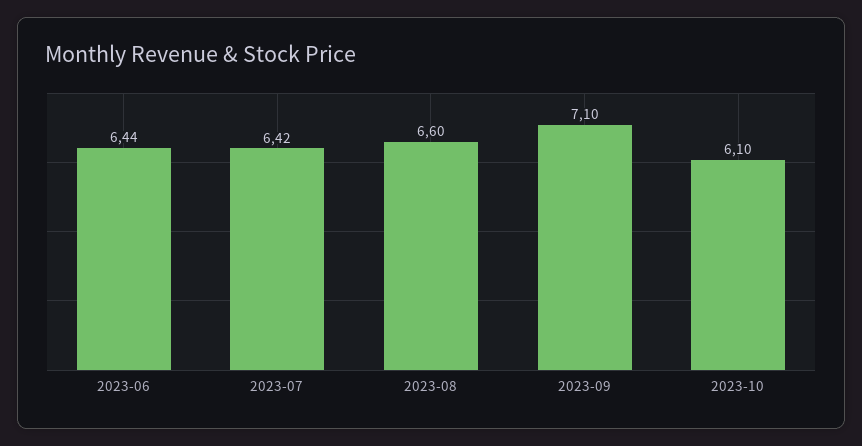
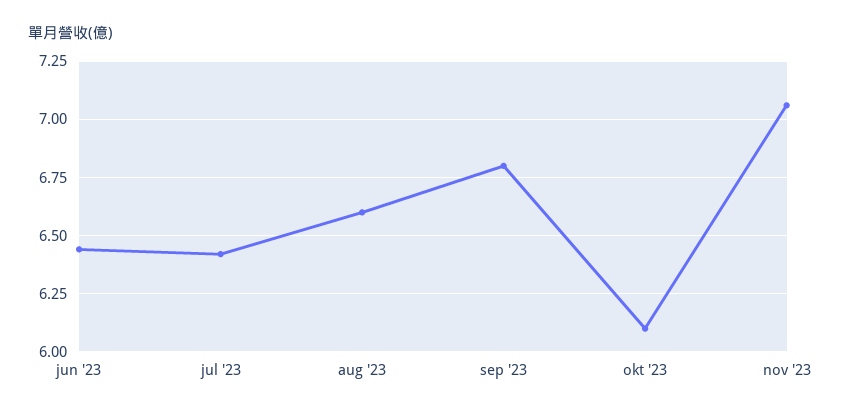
2023-09: 7.1 -> 6.8
nov '23: none -> 7.05

